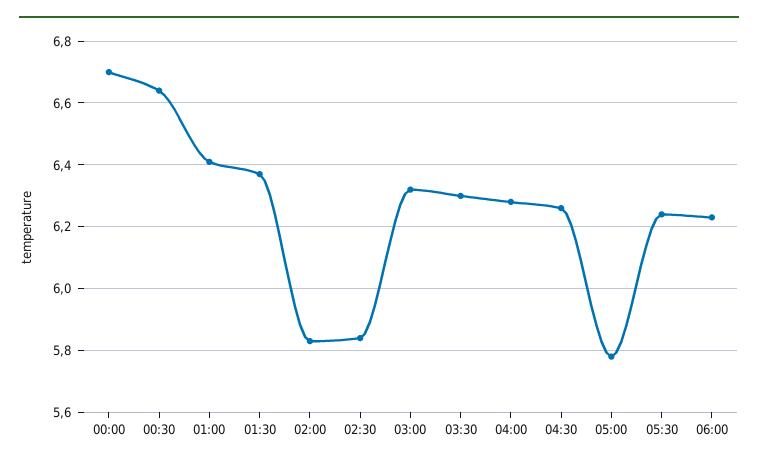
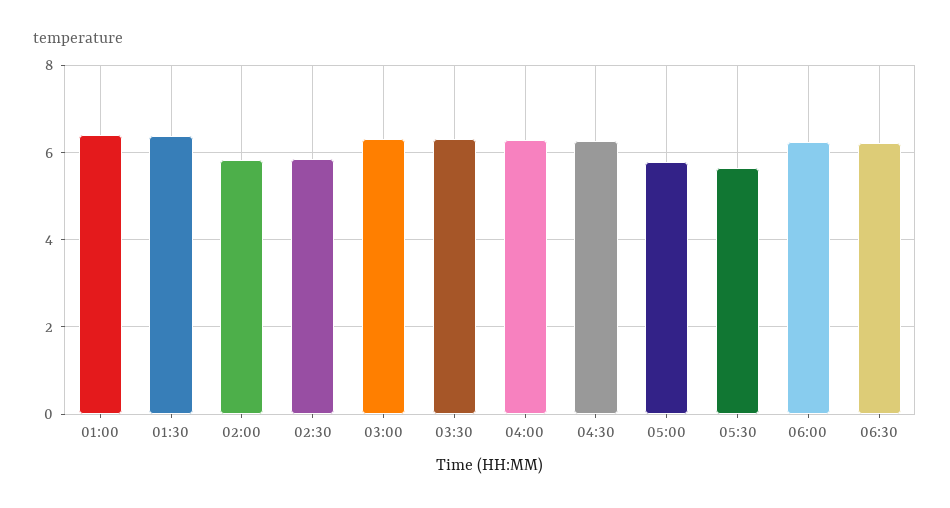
00:00: 6.7 -> none
00:30: 6.65 -> none
05:30: 6.25 -> 5.6
06:30: none -> 6.2

